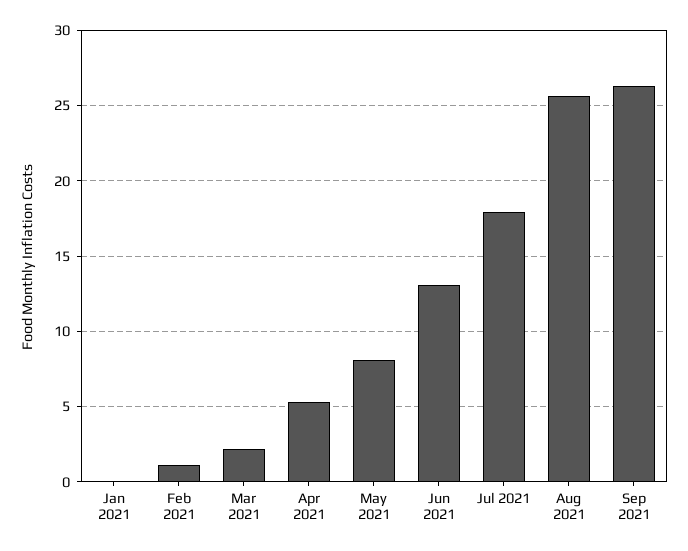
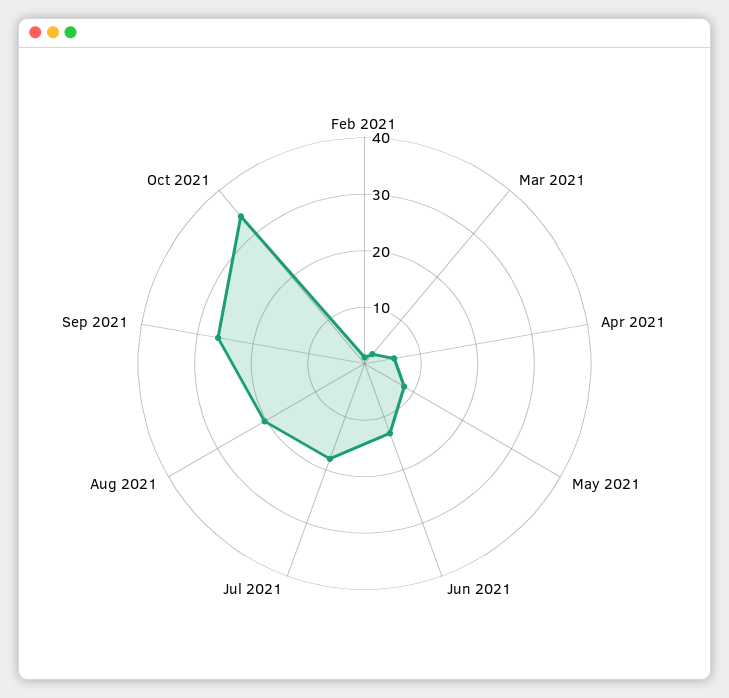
Jan 2021: 0 -> none
Aug 2021: 25.5 -> 20
Oct 2021: none -> 34

